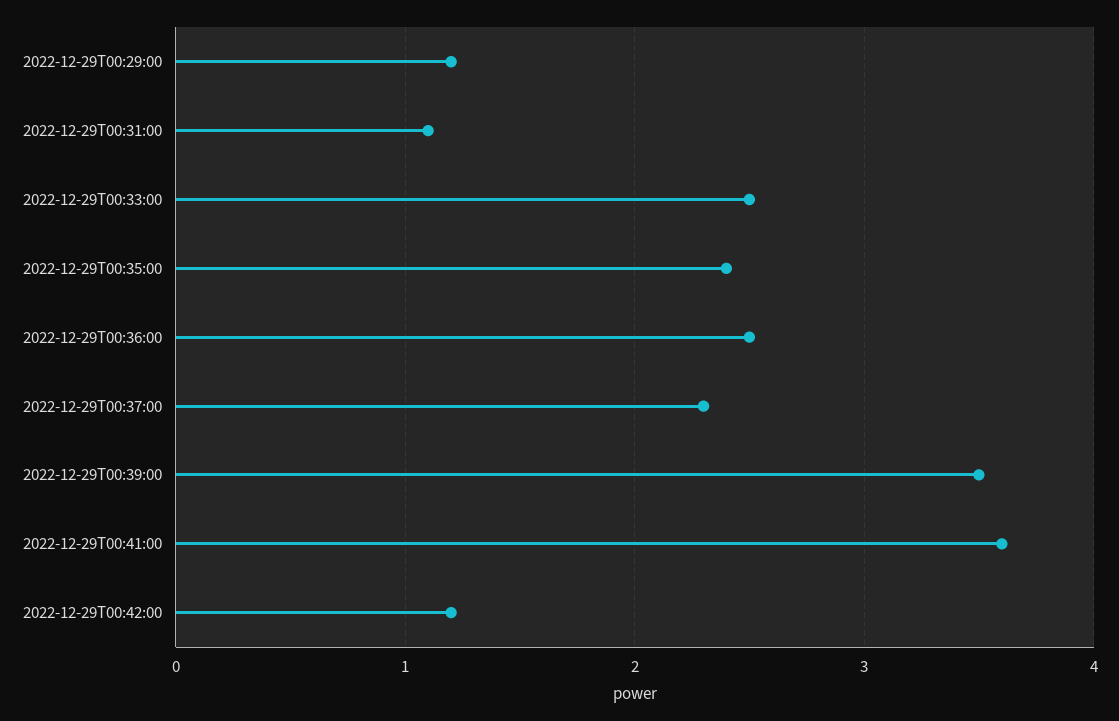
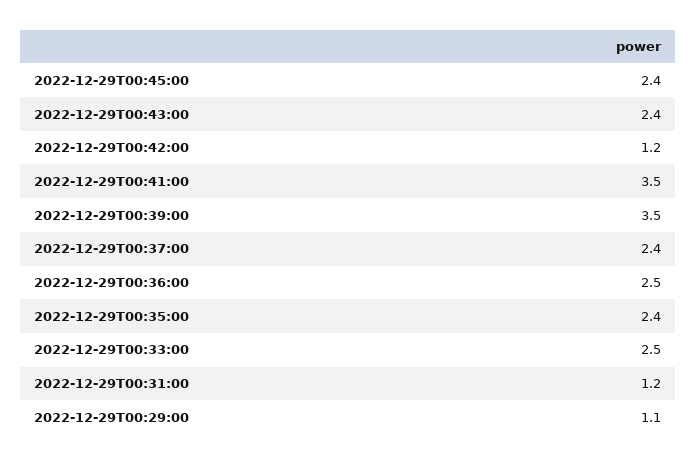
2022-12-29T00:29:00: 1.2 -> 1.1
2022-12-29T00:31:00: 1.1 -> 1.2
2022-12-29T00:37:00: 2.3 -> 2.4
2022-12-29T00:41:00: 3.6 -> 3.5
2022-12-29T00:45:00: none -> 2.4
2022-12-29T00:43:00: none -> 2.4

